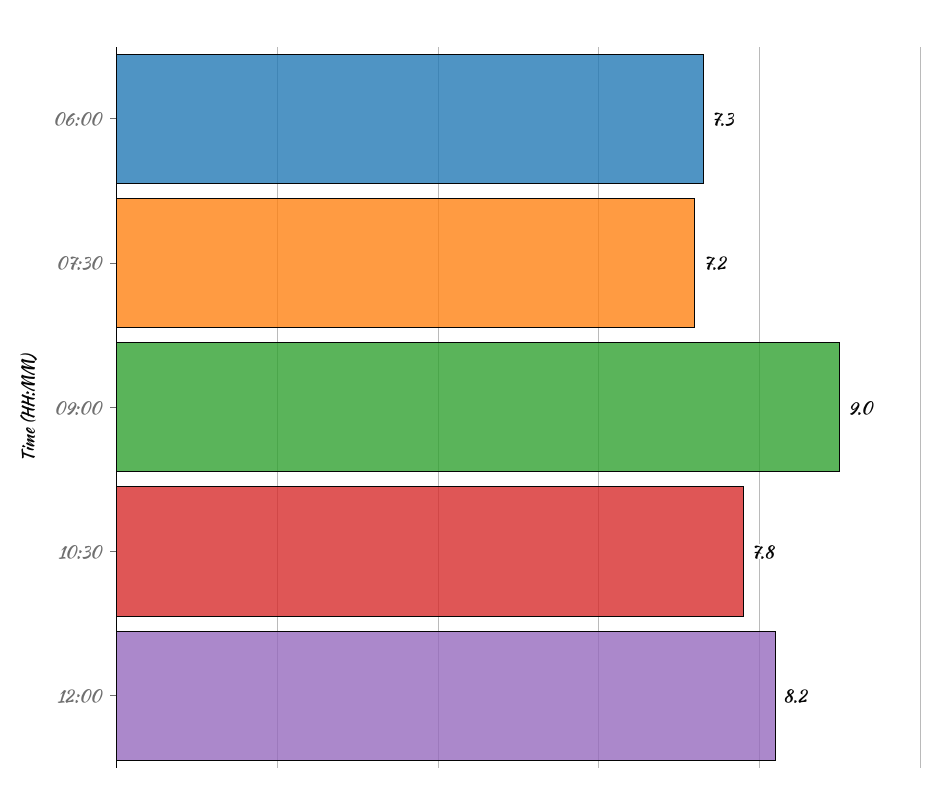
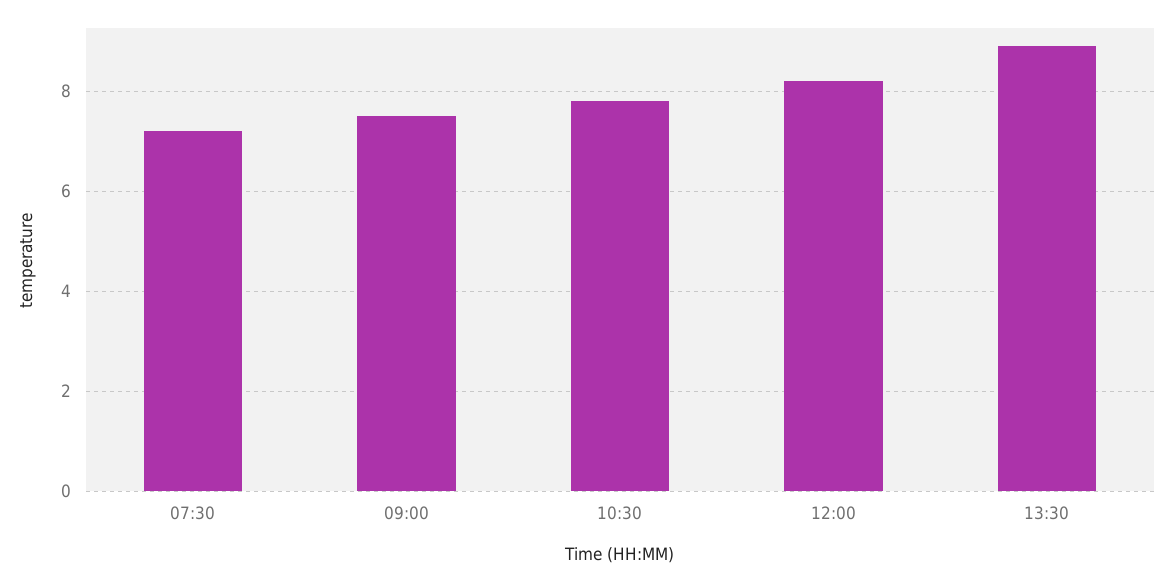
06:00: 7.3 -> none
09:00: 9 -> 7.5
13:30: none -> 9

